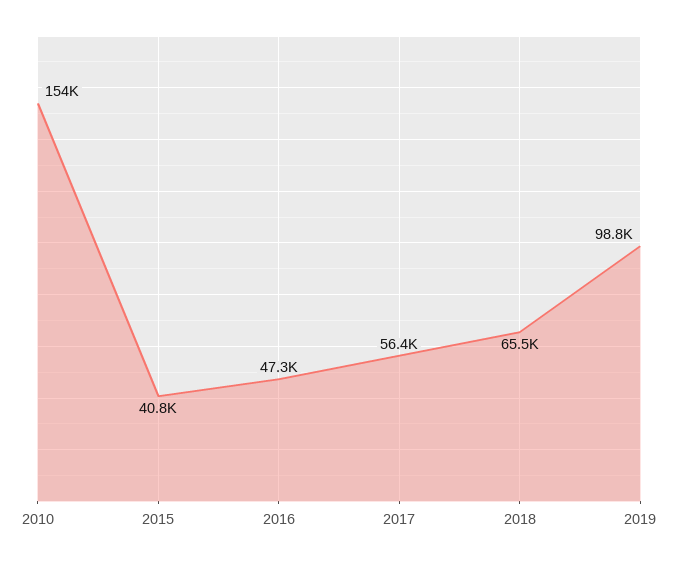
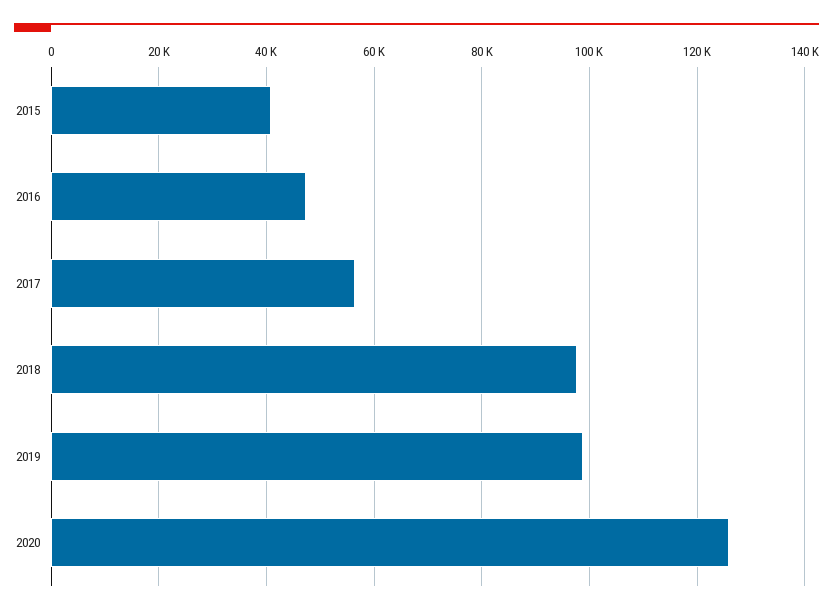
2010: 154000 -> none
2018: 65500 -> 98000
2020: none -> 126000

